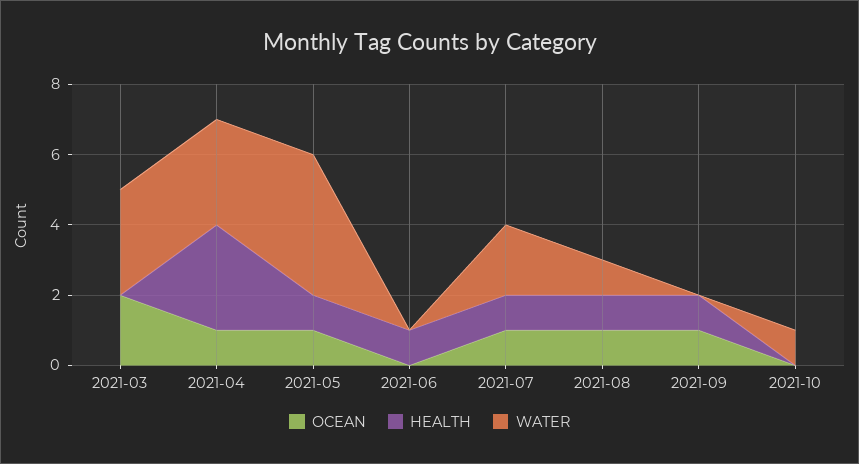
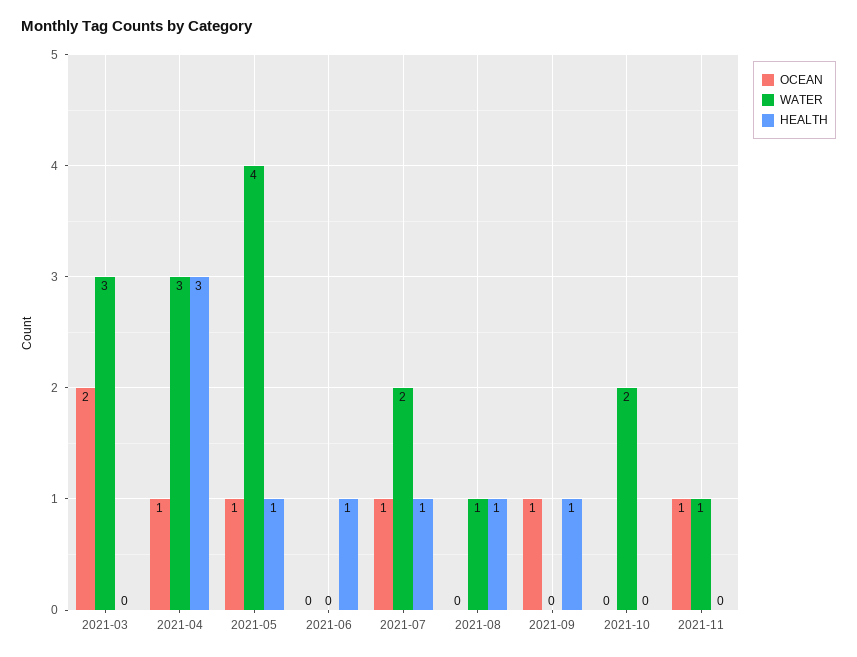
OCEAN, 2021-08: 1 -> 0
WATER, 2021-10: 1 -> 2
OCEAN, 2021-11: none -> 1
WATER, 2021-11: none -> 1
HEALTH, 2021-11: none -> 0

